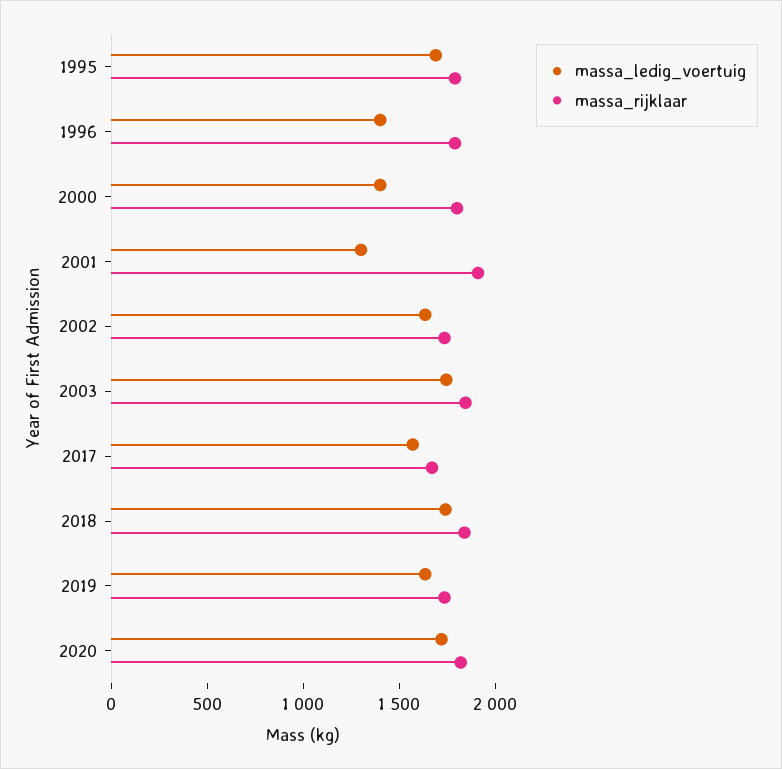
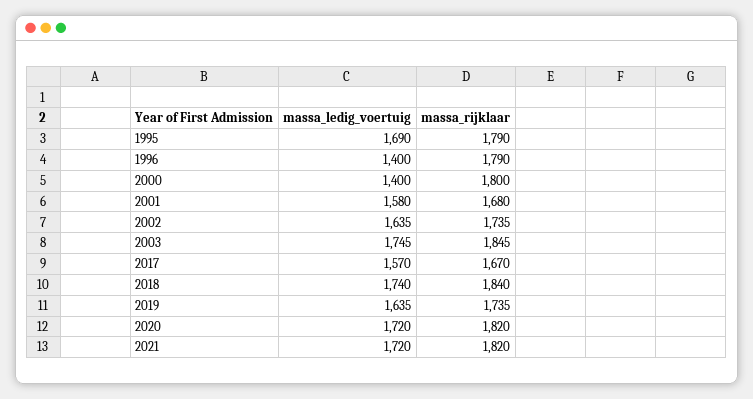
massa_ledig_voertuig, 2001: 1300 -> 1580
massa_rijklaar, 2001: 1900 -> 1680
massa_ledig_voertuig, 2021: none -> 1720
massa_rijklaar, 2021: none -> 1820

